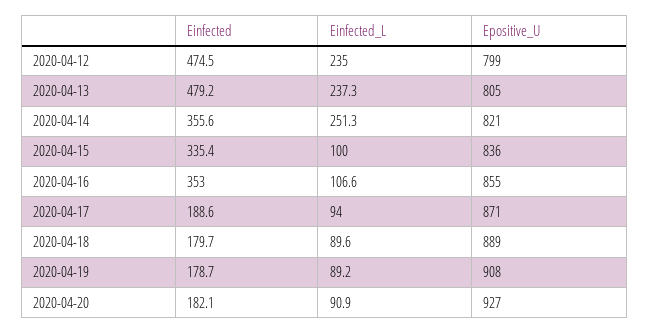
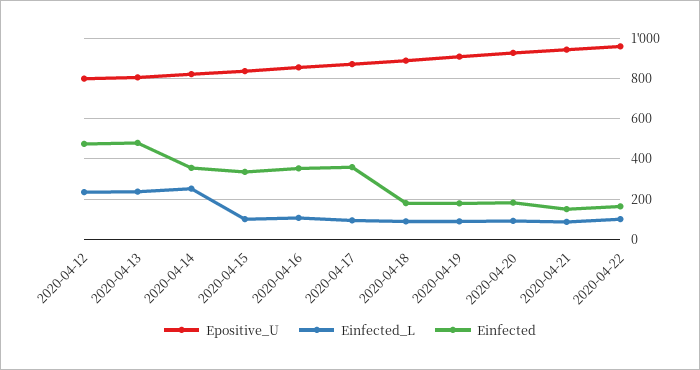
Einfected, 2020-04-17: 188.6 -> 350
Epositive_U, 2020-04-21: none -> 950
Einfected_L, 2020-04-21: none -> 100
Einfected, 2020-04-21: none -> 150
Epositive_U, 2020-04-22: none -> 950
Einfected_L, 2020-04-22: none -> 100
Einfected, 2020-04-22: none -> 150

